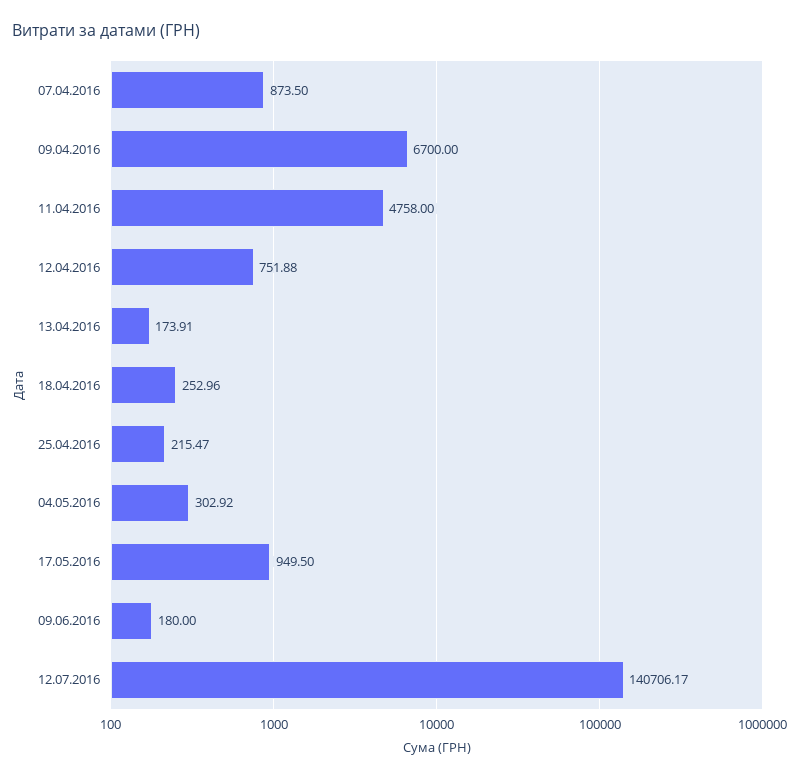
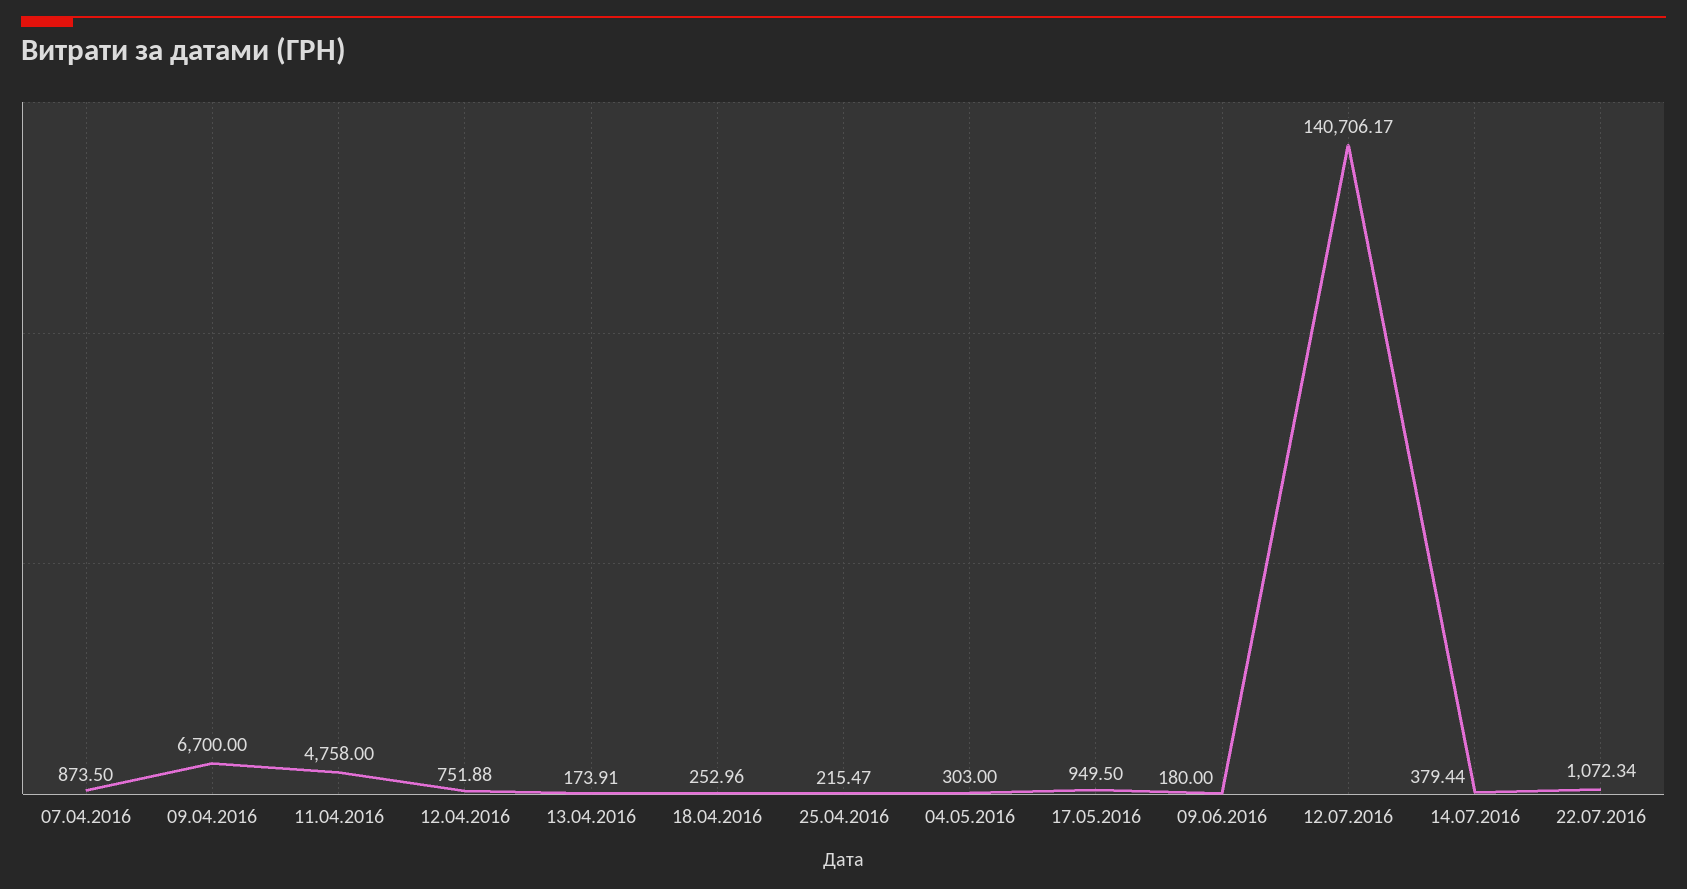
04.05.2016: 302.92 -> 303
14.07.2016: none -> 379.44
22.07.2016: none -> 1072.34

